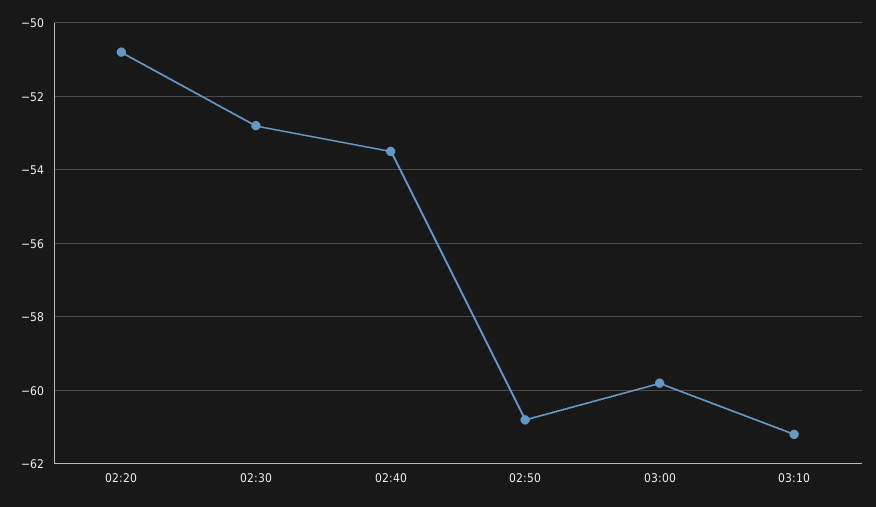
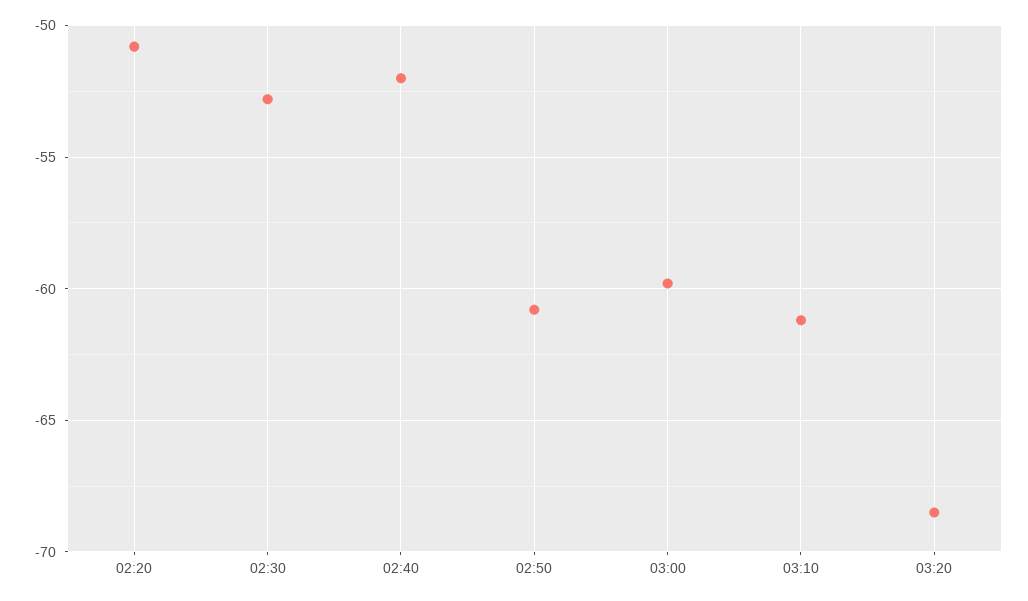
02:40: -53.5 -> -52
03:20: none -> -68.5

